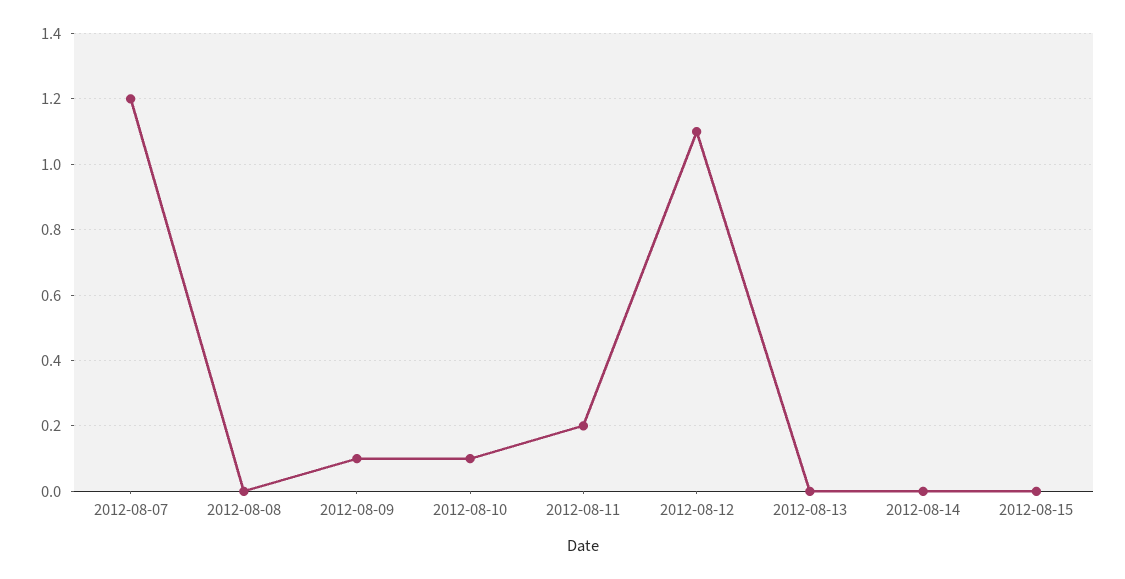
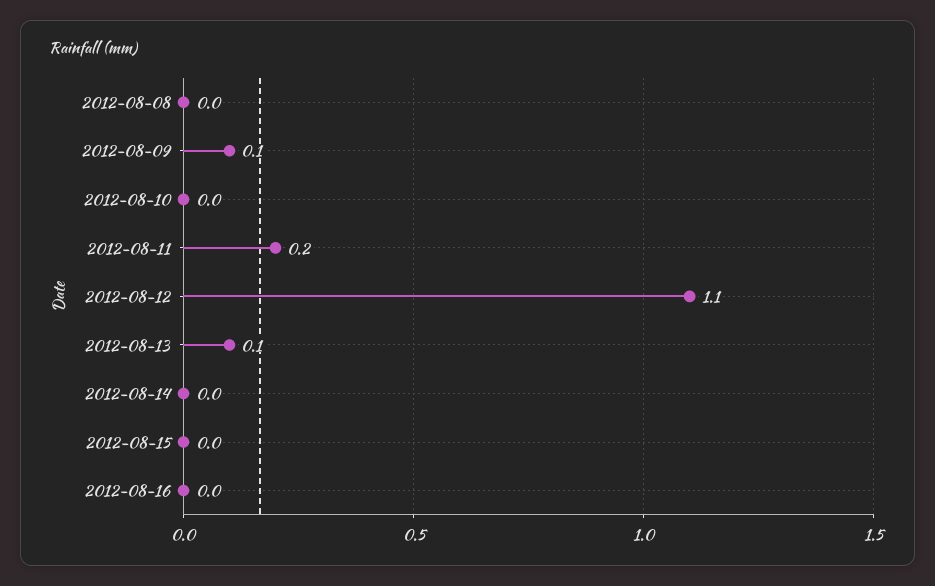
2012-08-07: 1.2 -> none
2012-08-10: 0.1 -> 0
2012-08-13: 0 -> 0.1
2012-08-16: none -> 0

